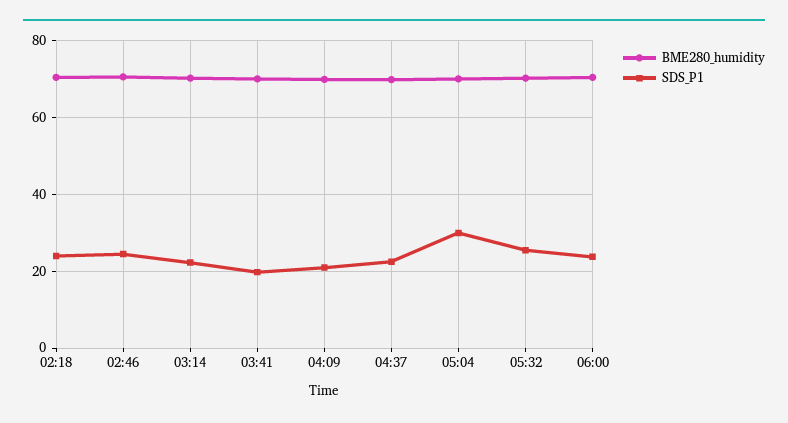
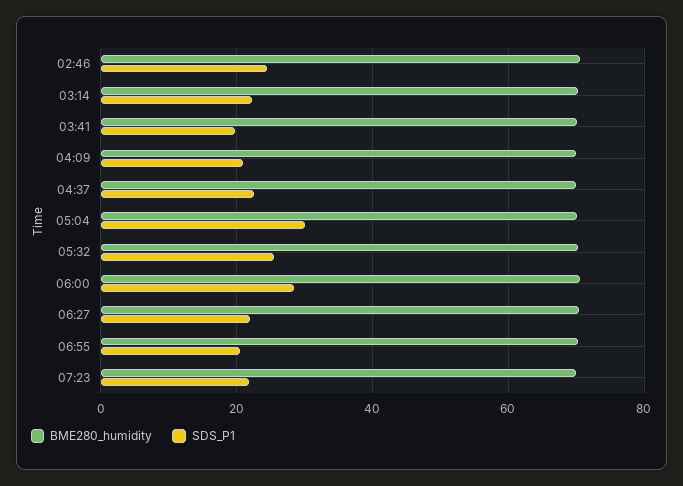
BME280_humidity, 02:18: 70 -> none
SDS_P1, 02:18: 24 -> none
SDS_P1, 06:00: 24 -> 28
BME280_humidity, 06:27: none -> 70
SDS_P1, 06:27: none -> 22
BME280_humidity, 06:55: none -> 70
SDS_P1, 06:55: none -> 20
BME280_humidity, 07:23: none -> 70
SDS_P1, 07:23: none -> 22

